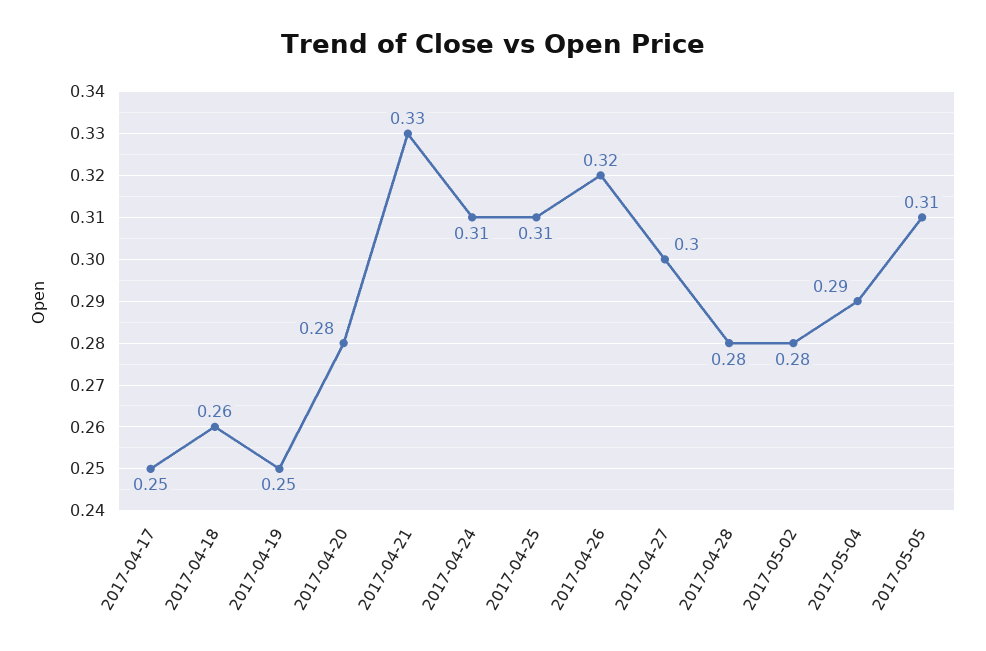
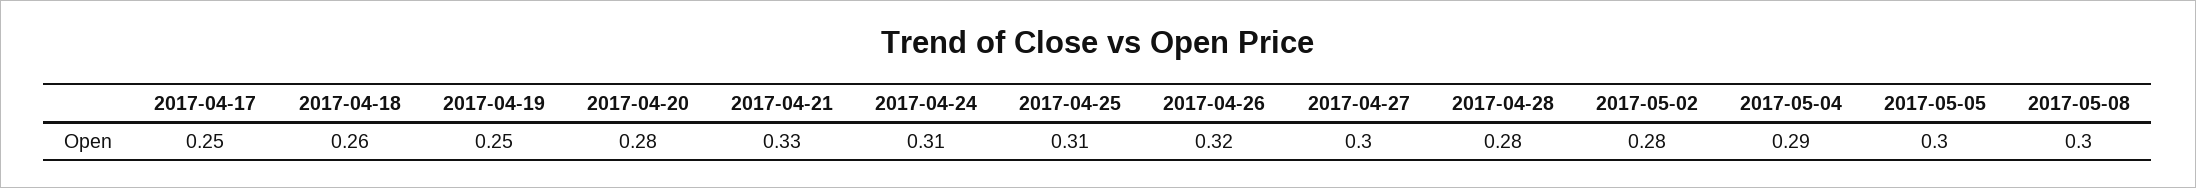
2017-05-05: 0.31 -> 0.3
2017-05-08: none -> 0.3

